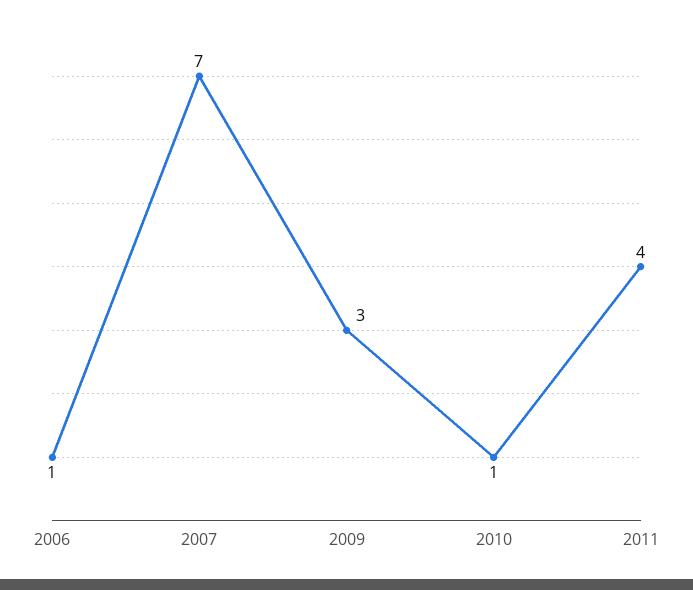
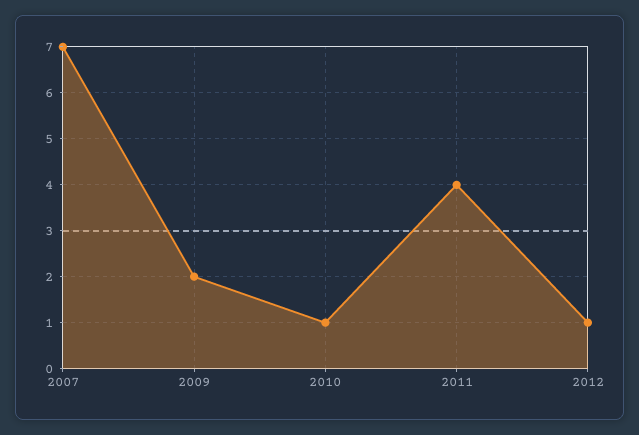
2006: 1 -> none
2009: 3 -> 2
2012: none -> 1

